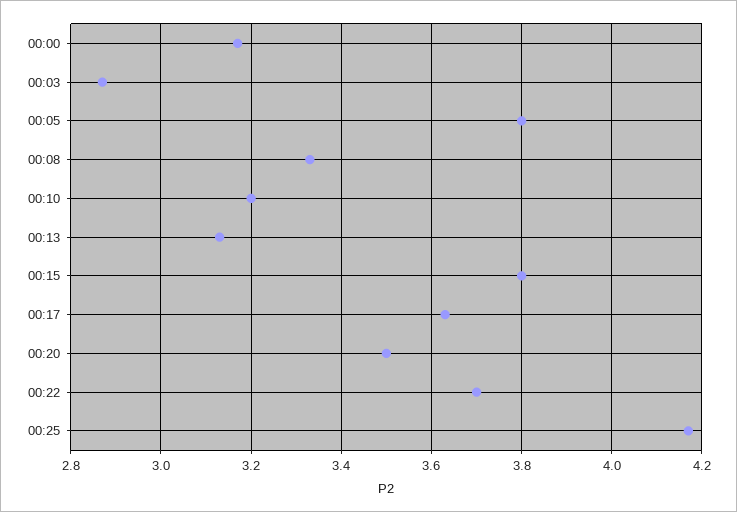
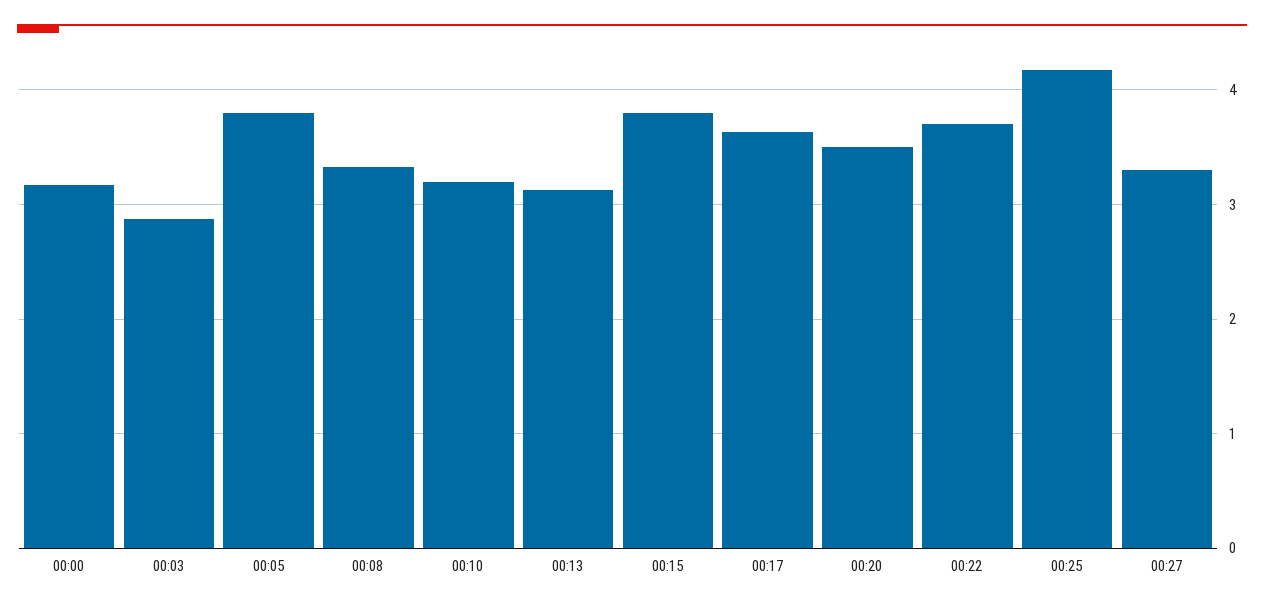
00:27: none -> 3.3

